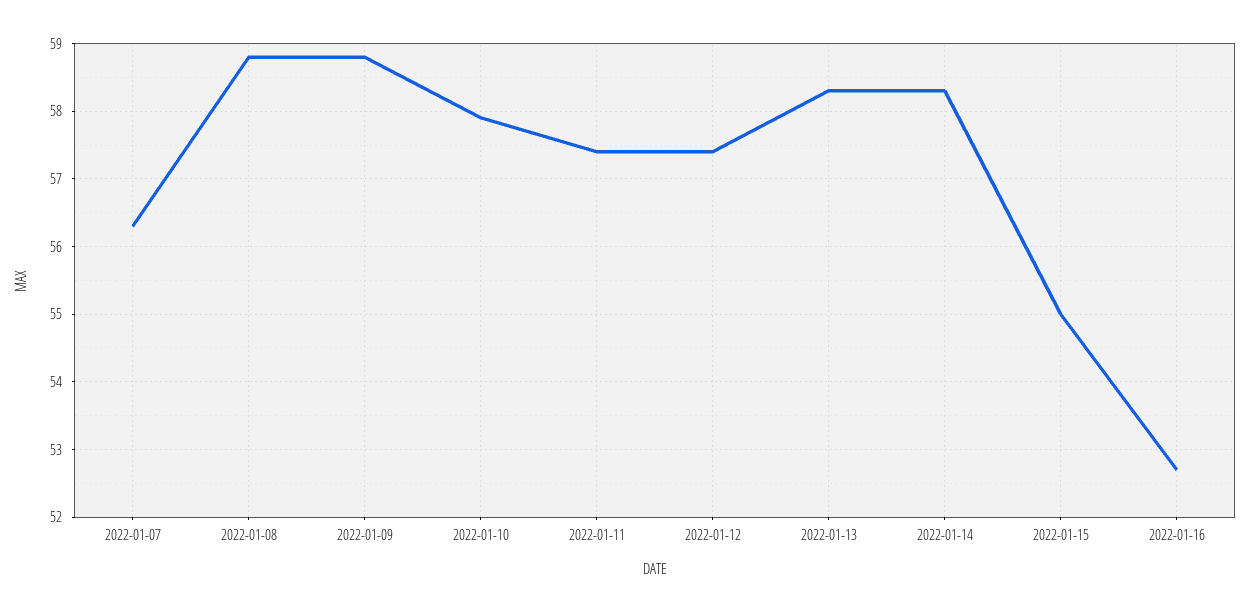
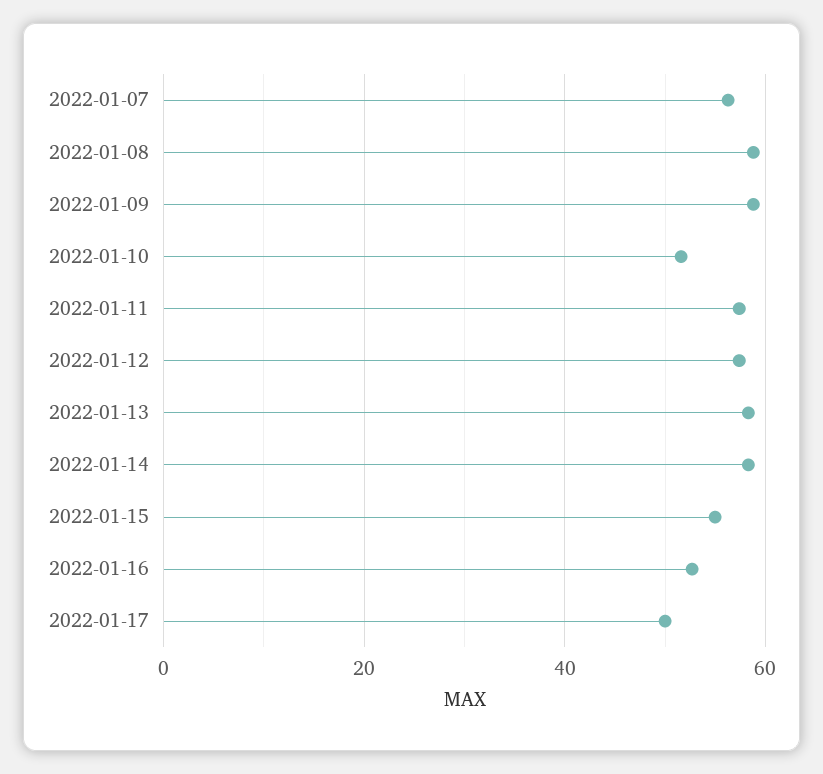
2022-01-10: 57.9 -> 52
2022-01-17: none -> 50

